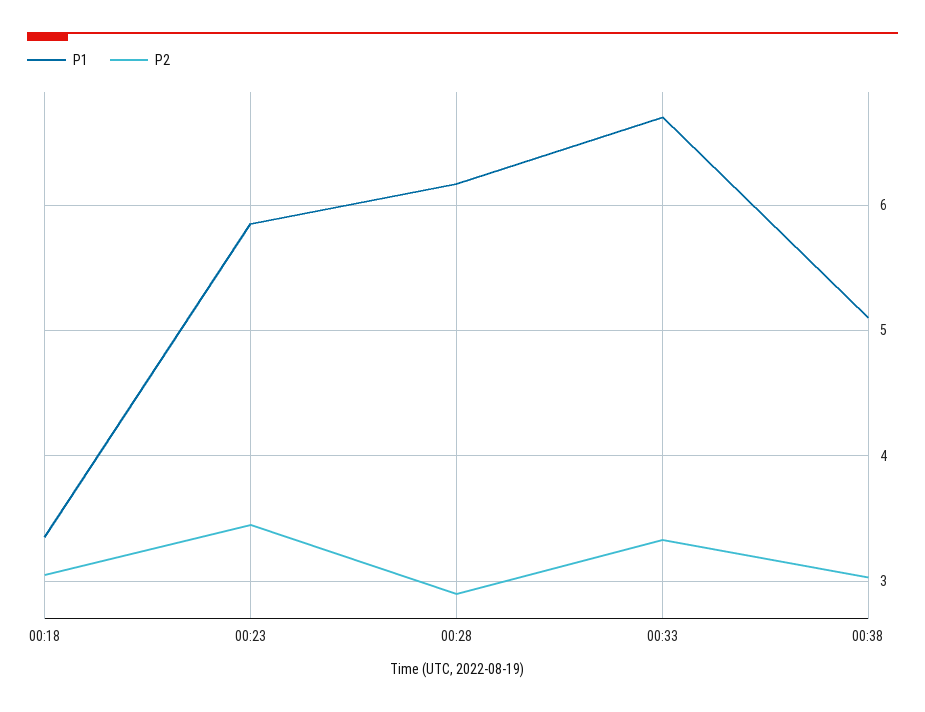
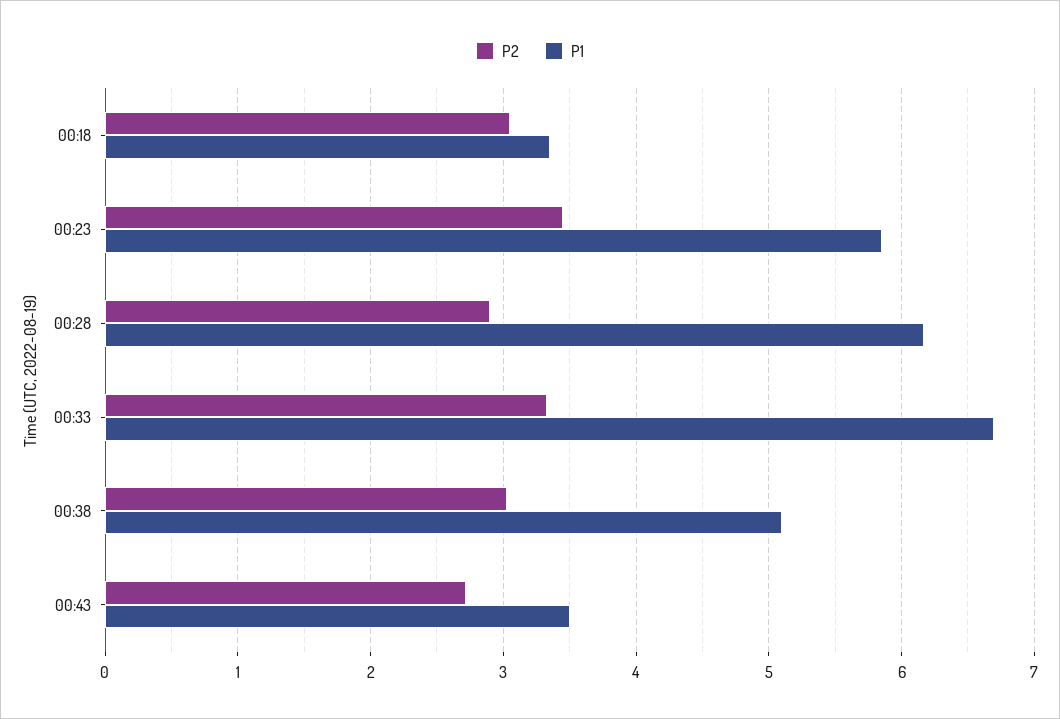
P2, 00:43: none -> 2.7
P1, 00:43: none -> 3.5

